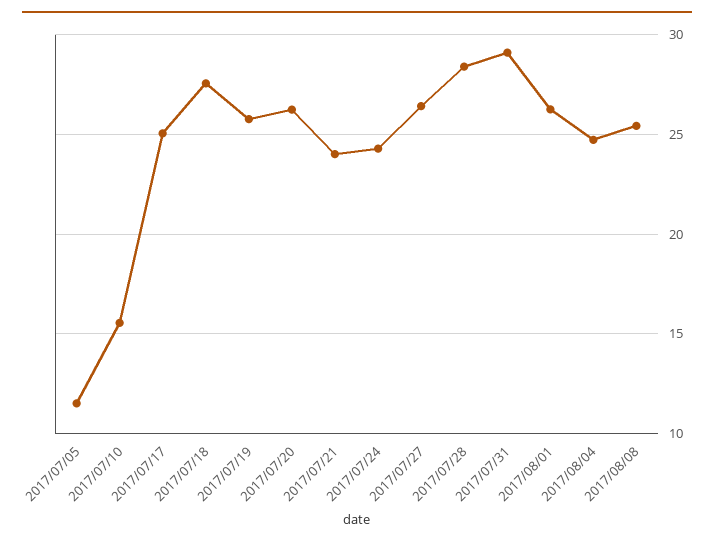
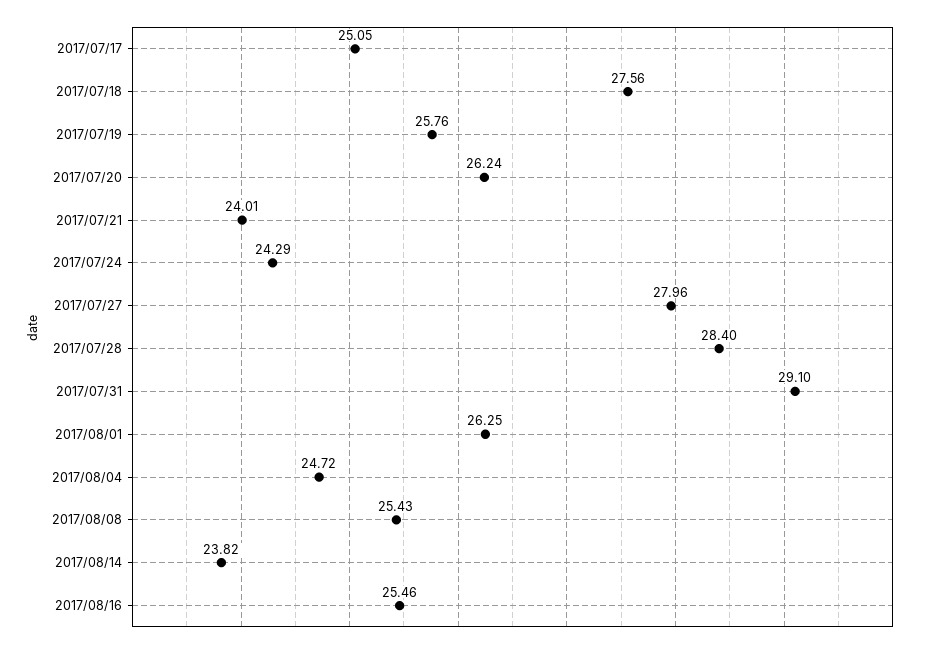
2017/07/05: 11.5 -> none
2017/07/10: 15.5 -> none
2017/07/27: 26.5 -> 27.96
2017/08/14: none -> 23.82
2017/08/16: none -> 25.46

